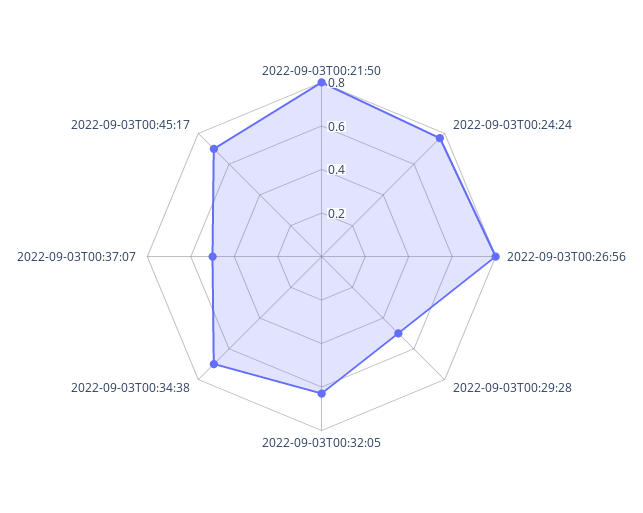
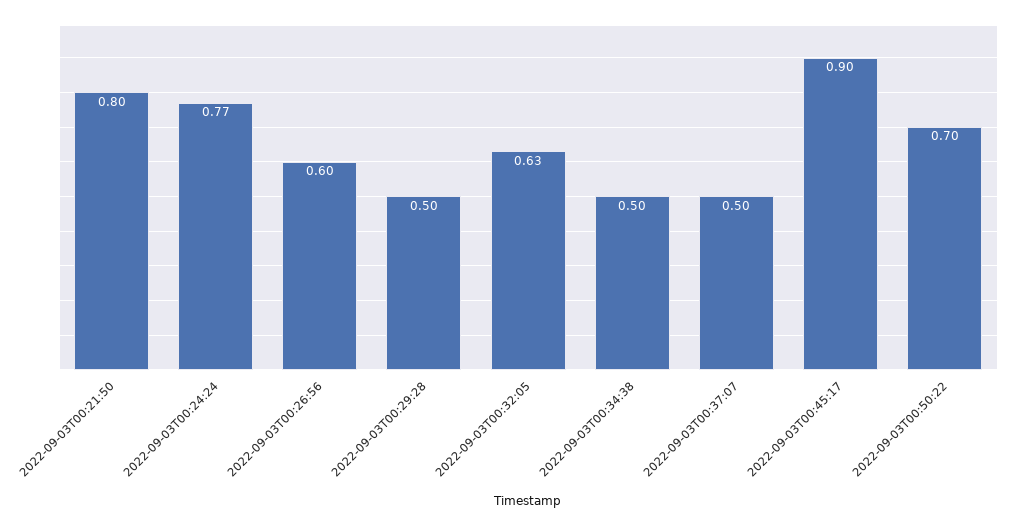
2022-09-03T00:26:56: 0.8 -> 0.6
2022-09-03T00:34:38: 0.7 -> 0.5
2022-09-03T00:45:17: 0.7 -> 0.9
2022-09-03T00:50:22: none -> 0.7

